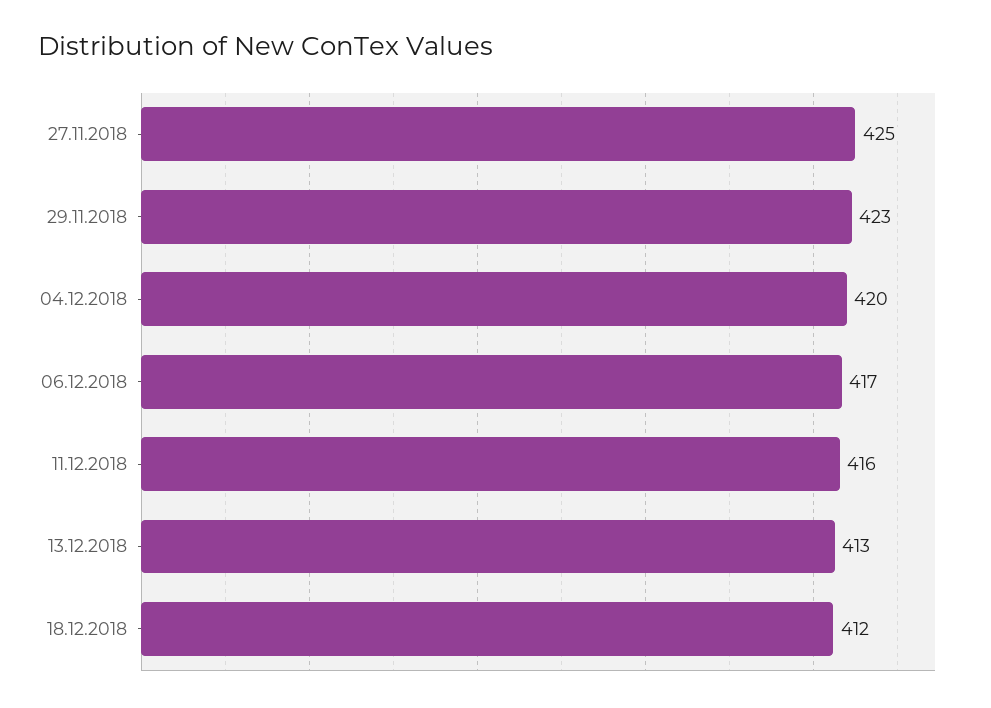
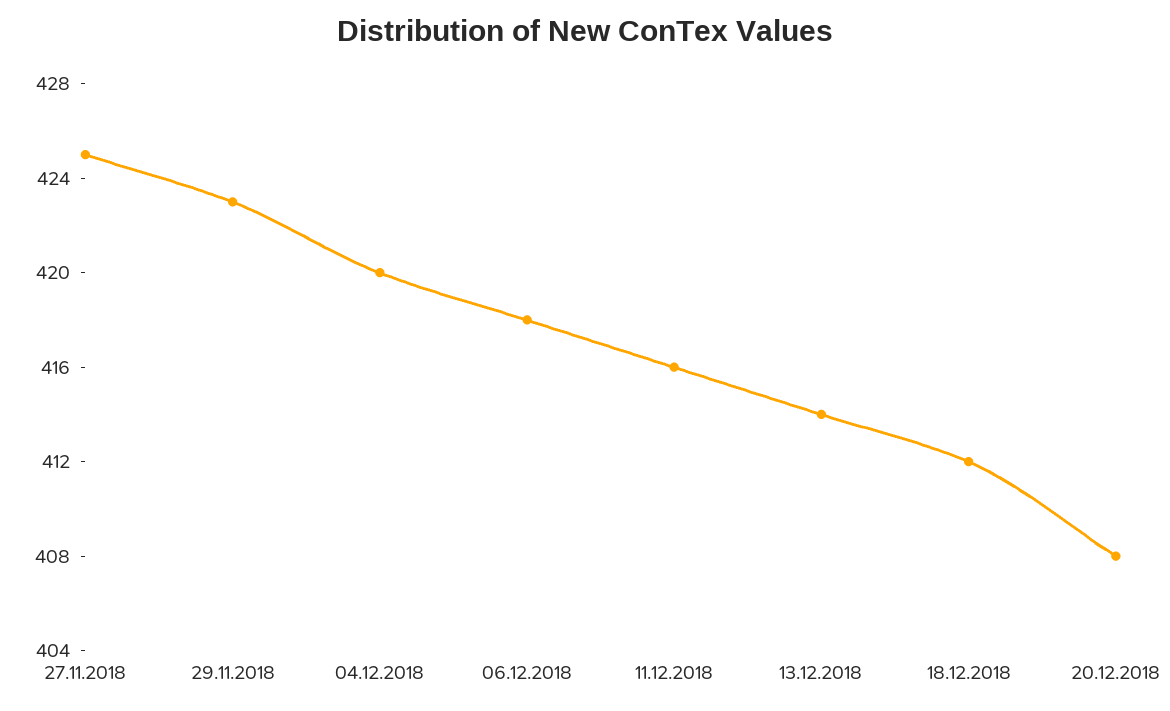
06.12.2018: 417 -> 418
13.12.2018: 413 -> 414
20.12.2018: none -> 408

